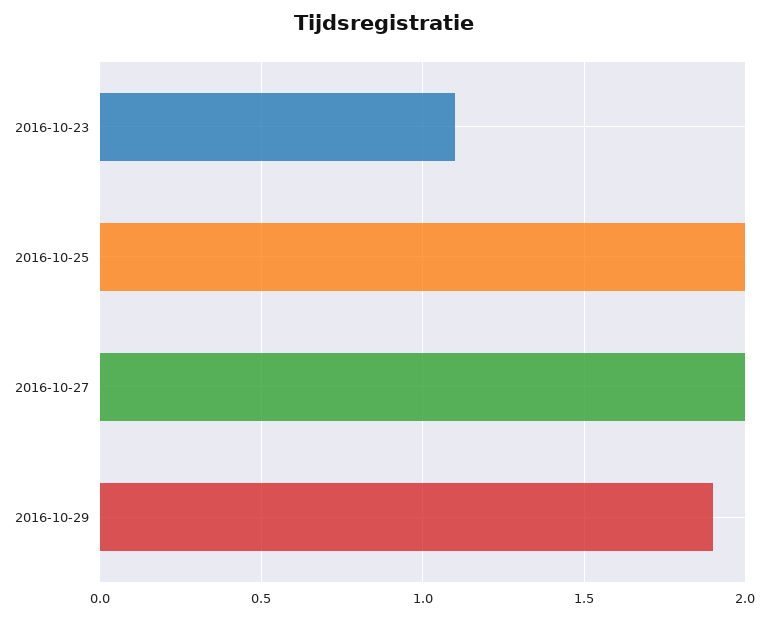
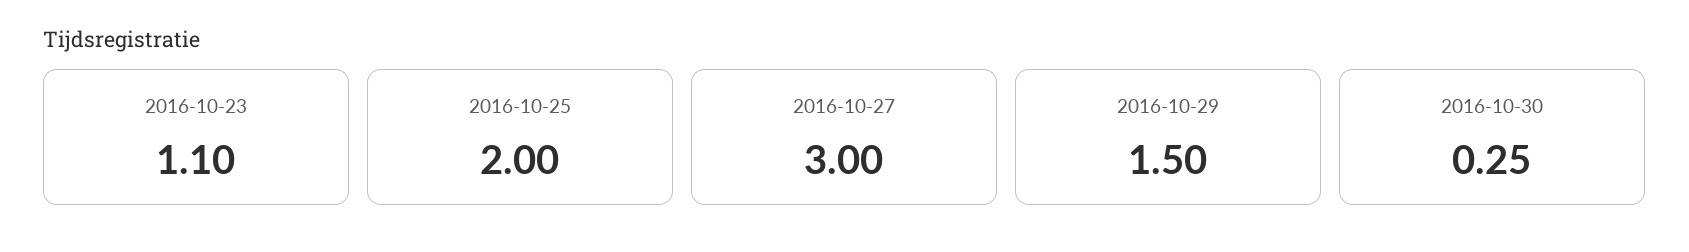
2016-10-27: 2 -> 3
2016-10-29: 1.9 -> 1.5
2016-10-30: none -> 0.25

